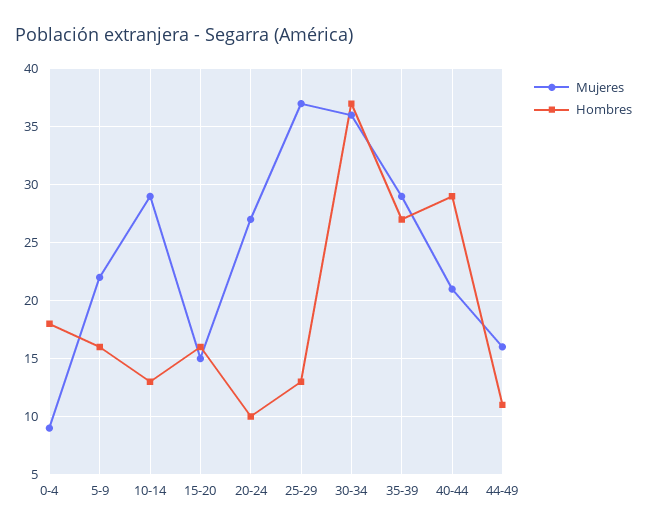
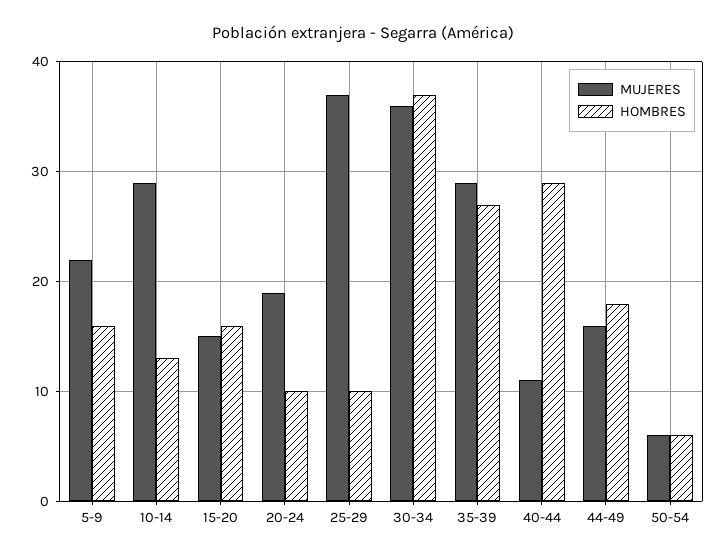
Mujeres, 0-4: 9 -> none
Hombres, 0-4: 18 -> none
Mujeres, 20-24: 27 -> 19
Hombres, 25-29: 13 -> 10
Mujeres, 40-44: 21 -> 11
Hombres, 44-49: 11 -> 18
Mujeres, 50-54: none -> 6
Hombres, 50-54: none -> 6

